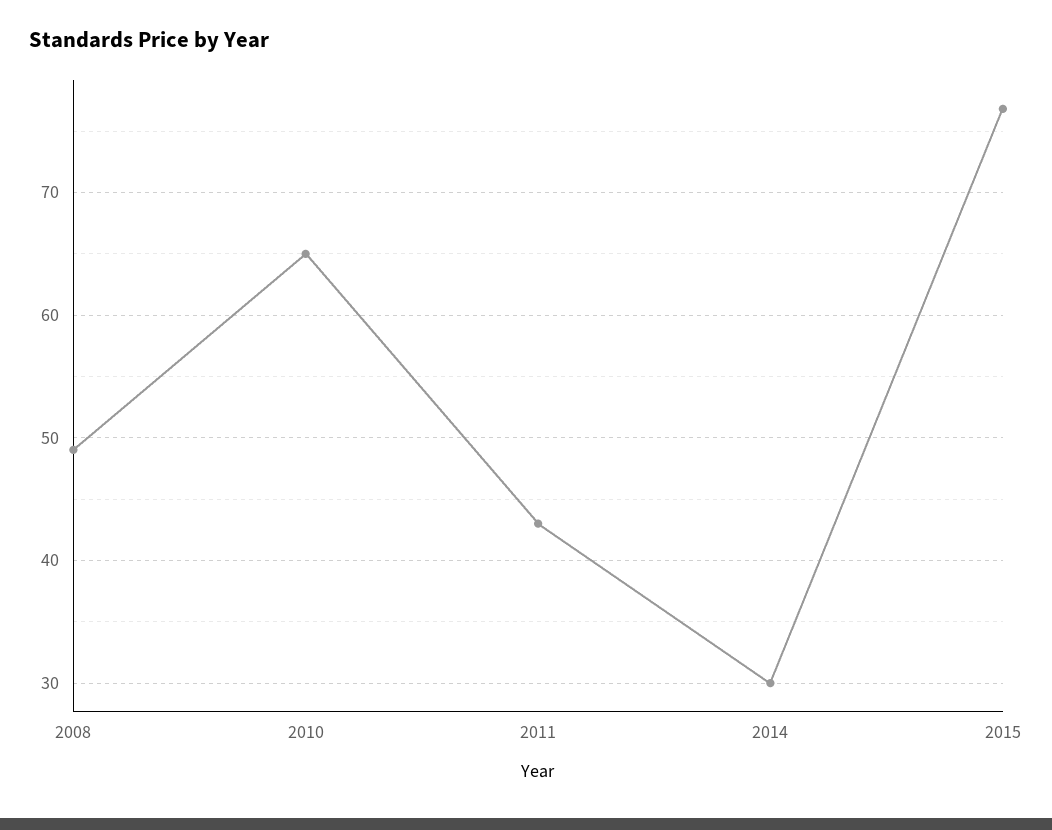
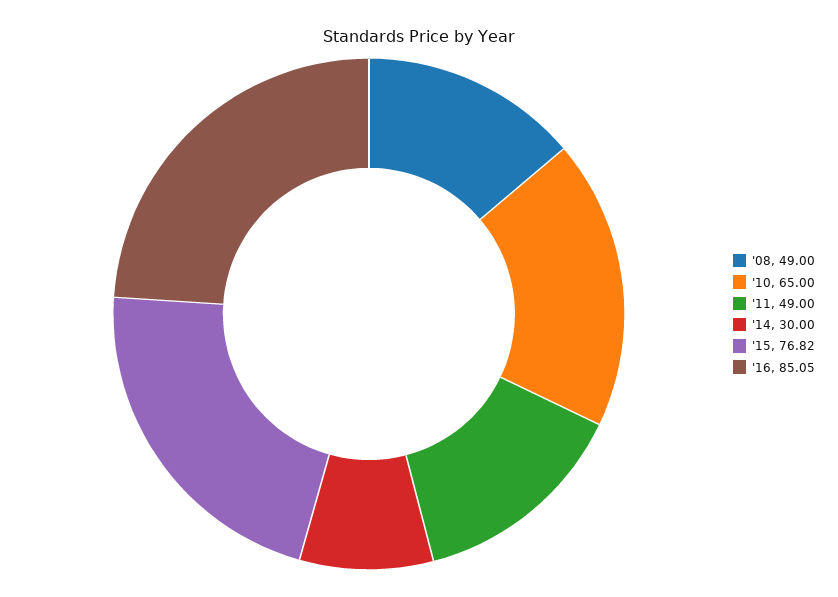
2011: 43 -> 49
'16: none -> 85.05

